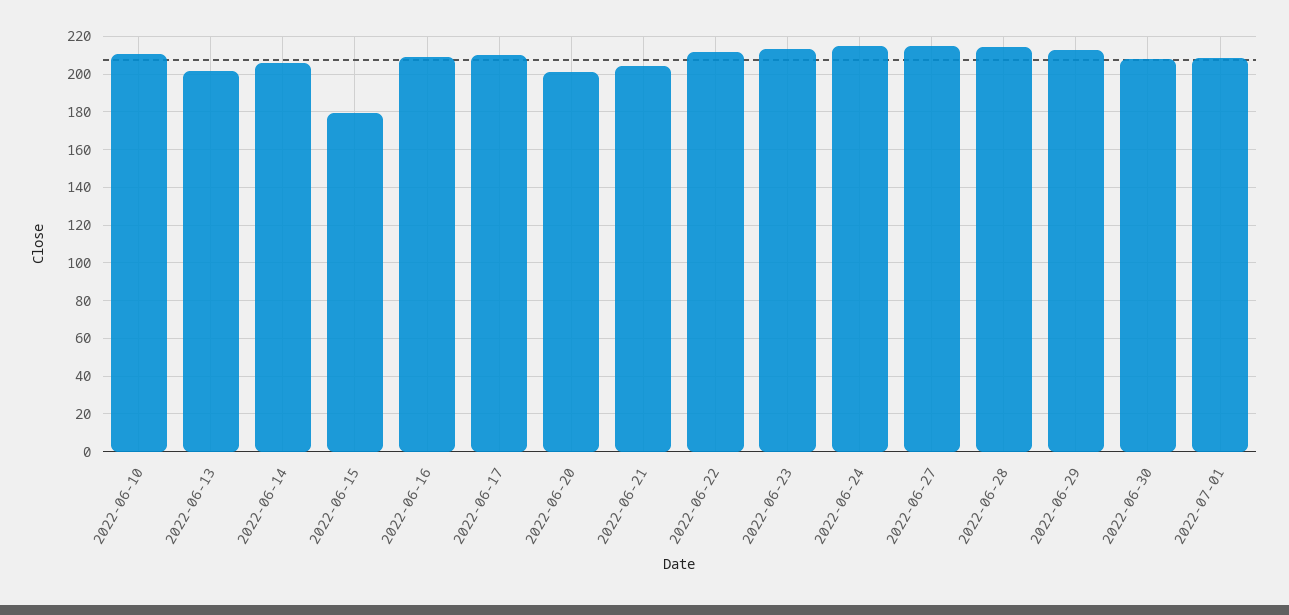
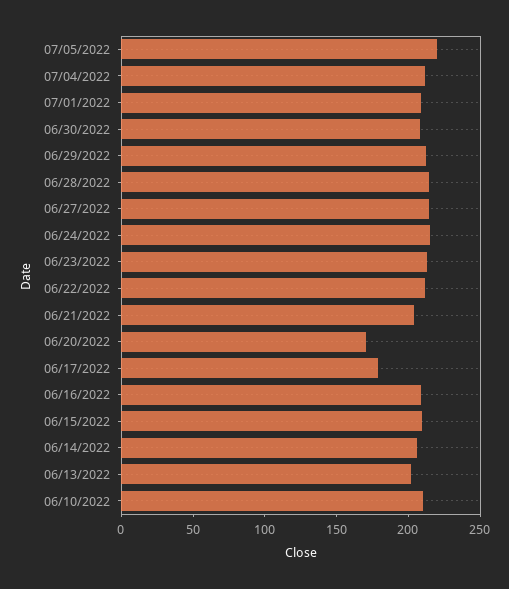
2022-06-15: 180 -> 210
2022-06-17: 210 -> 180
2022-06-20: 200 -> 170
07/05/2022: none -> 220
07/04/2022: none -> 210

